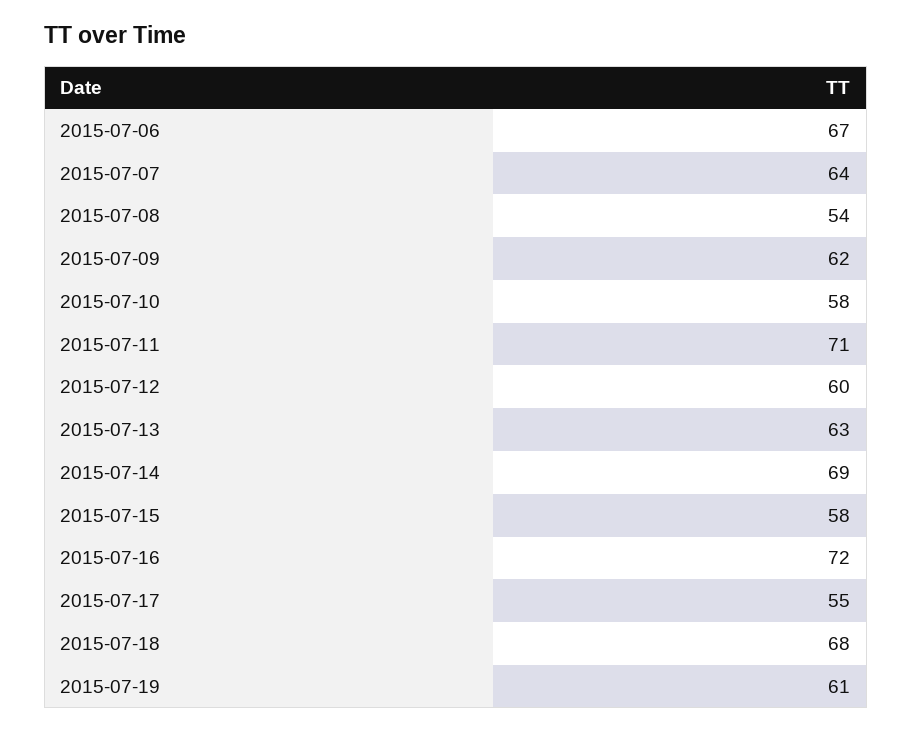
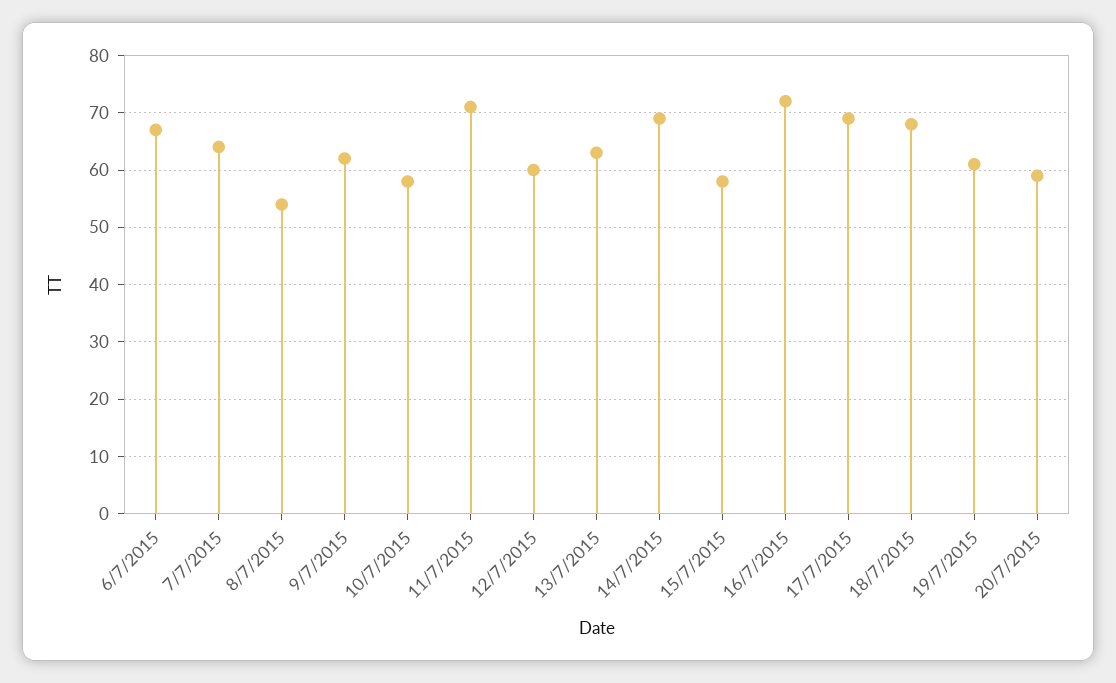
2015-07-17: 55 -> 70
20/7/2015: none -> 60

